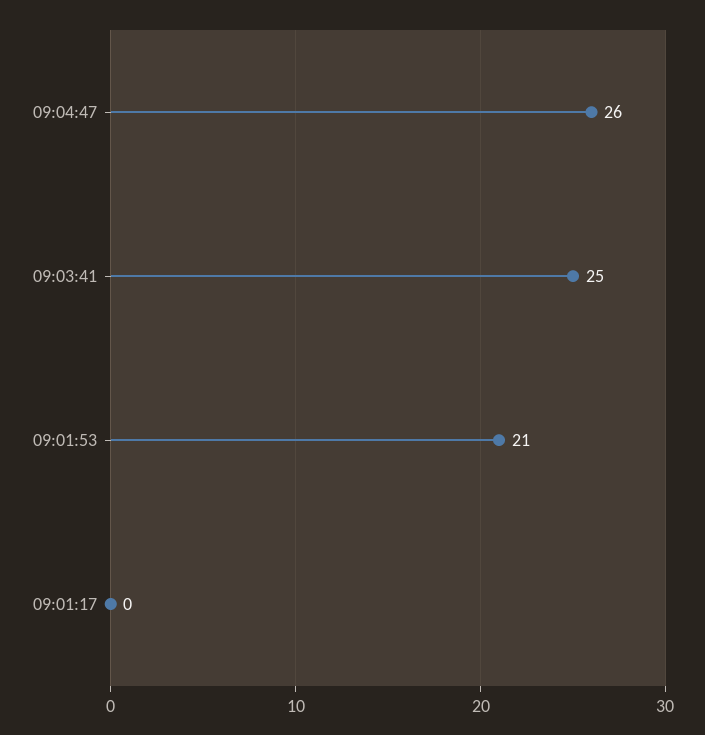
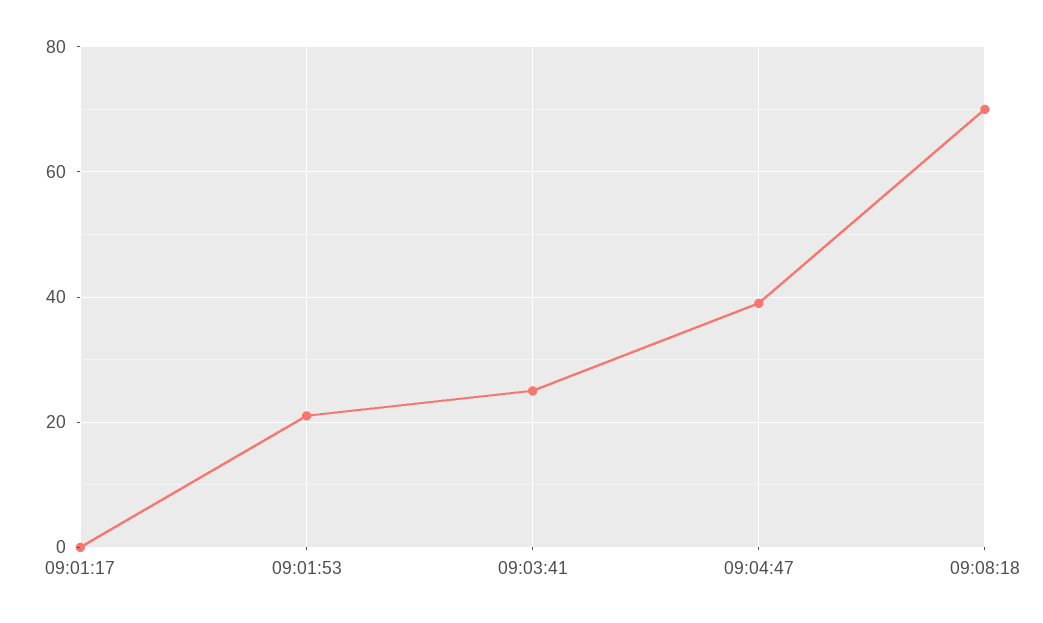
09:04:47: 26 -> 40
09:08:18: none -> 70

